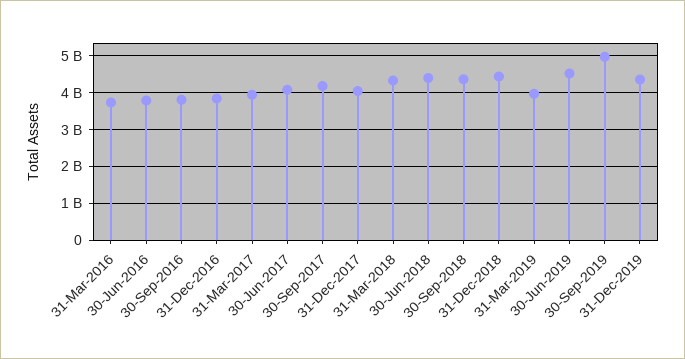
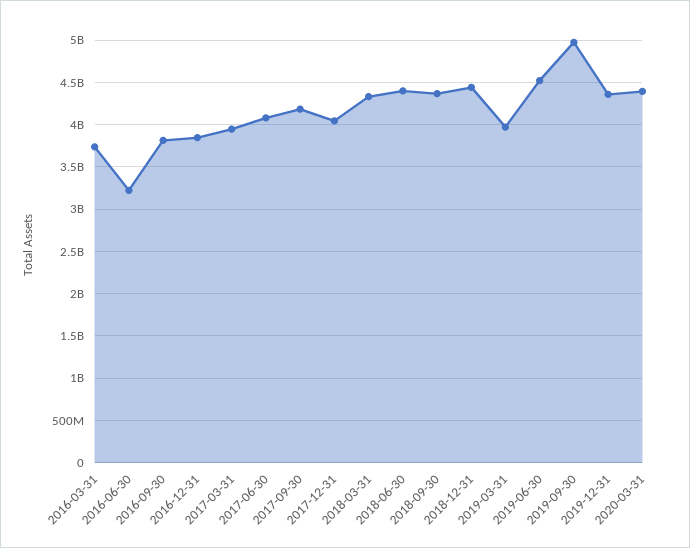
30-Jun-2016: 3800000000 -> 3200000000
2020-03-31: none -> 4400000000

